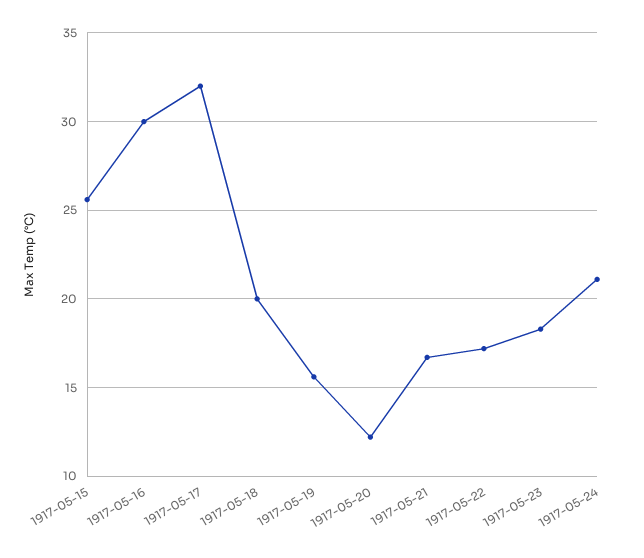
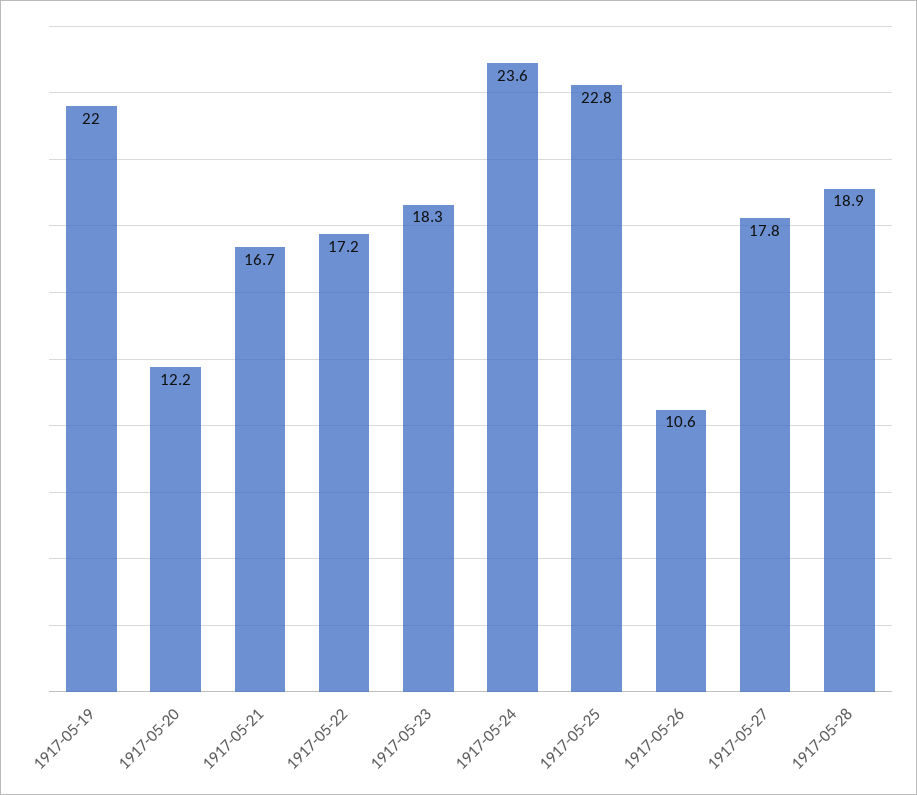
1917-05-15: 25.5 -> none
1917-05-16: 30 -> none
1917-05-17: 32 -> none
1917-05-18: 20 -> none
1917-05-19: 15.5 -> 22
1917-05-24: 21 -> 23.6
1917-05-25: none -> 22.8
1917-05-26: none -> 10.6
1917-05-27: none -> 17.8
1917-05-28: none -> 18.9

